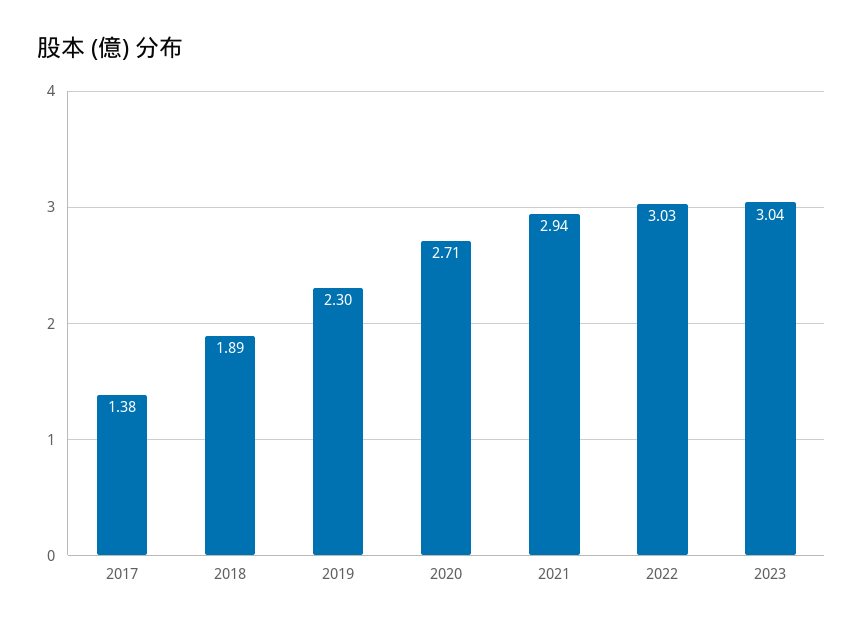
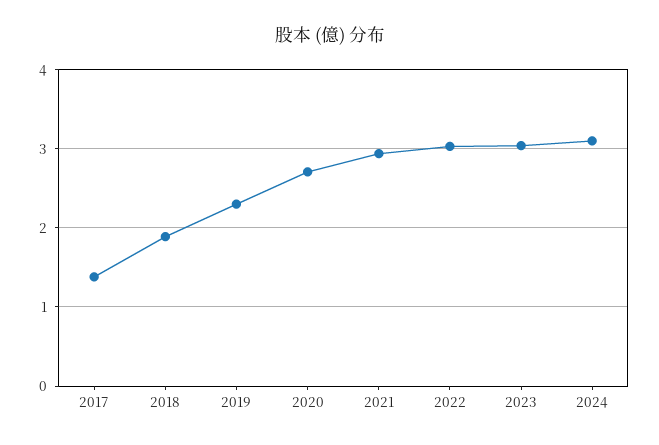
2024: none -> 3.1

